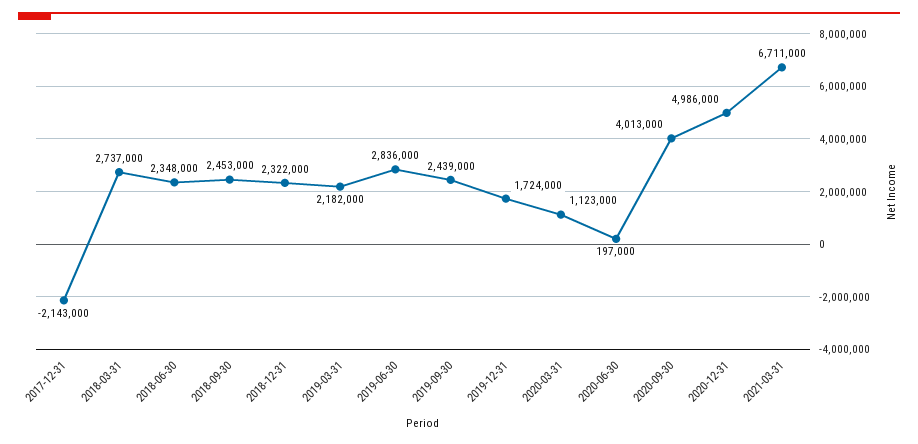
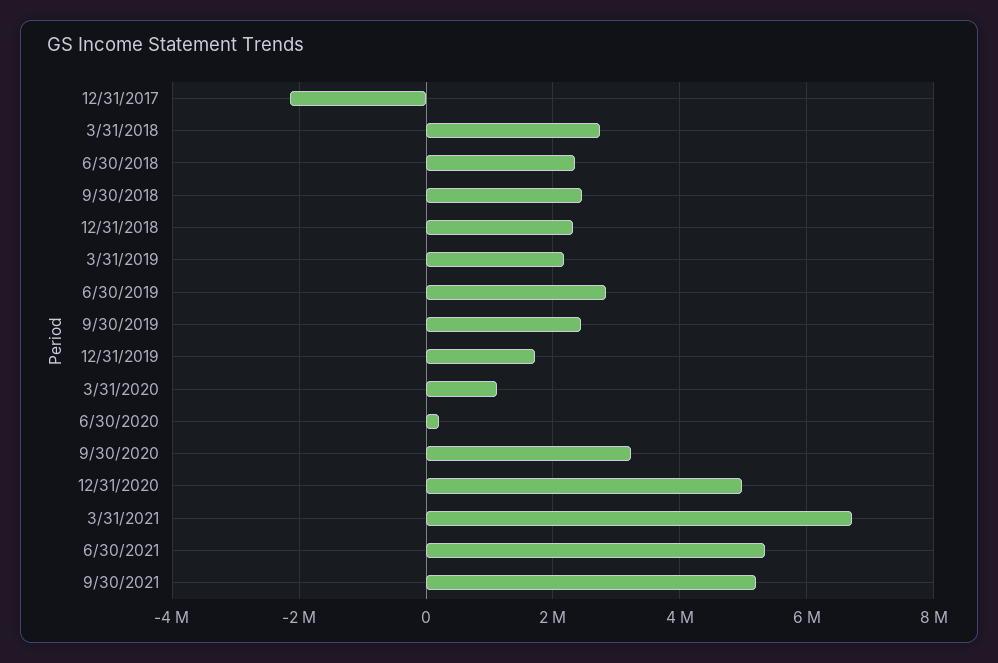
2020-09-30: 4013000 -> 3200000
6/30/2021: none -> 5400000
9/30/2021: none -> 5200000

